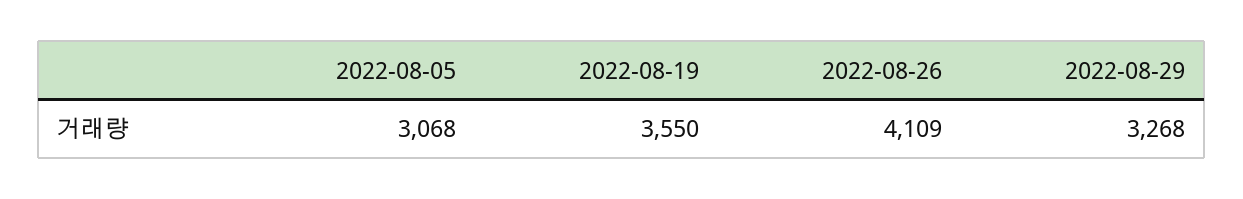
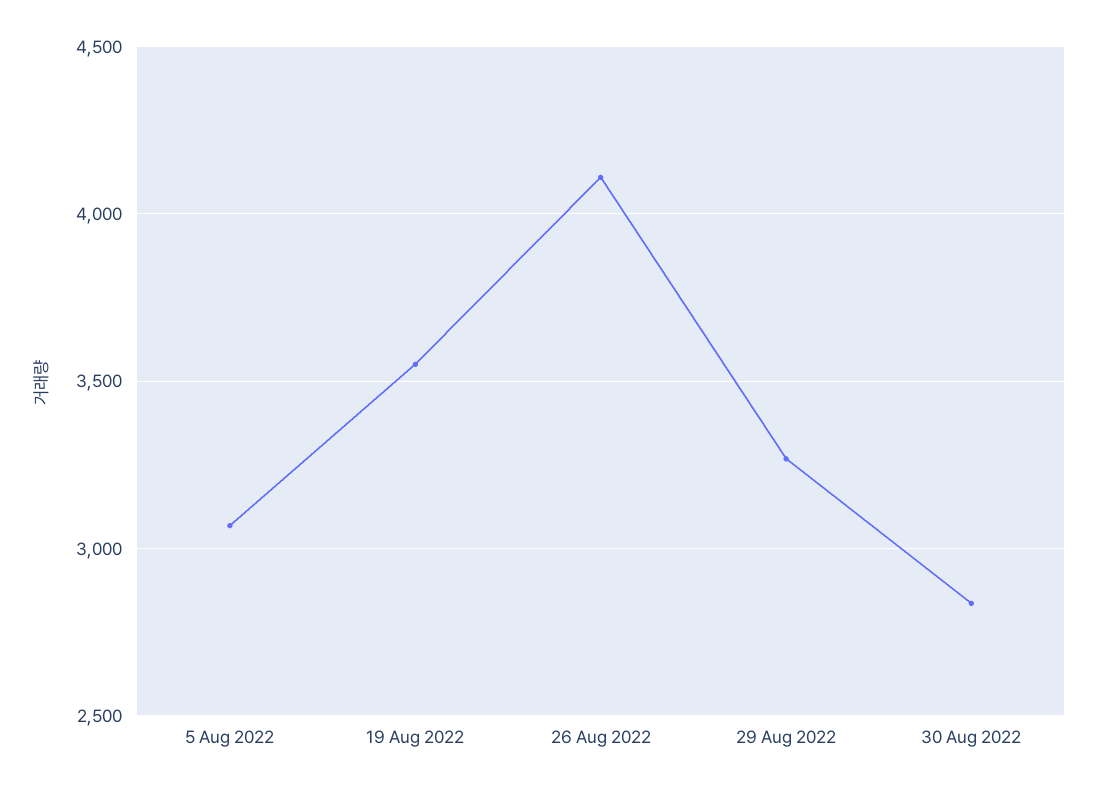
30 Aug 2022: none -> 2850

